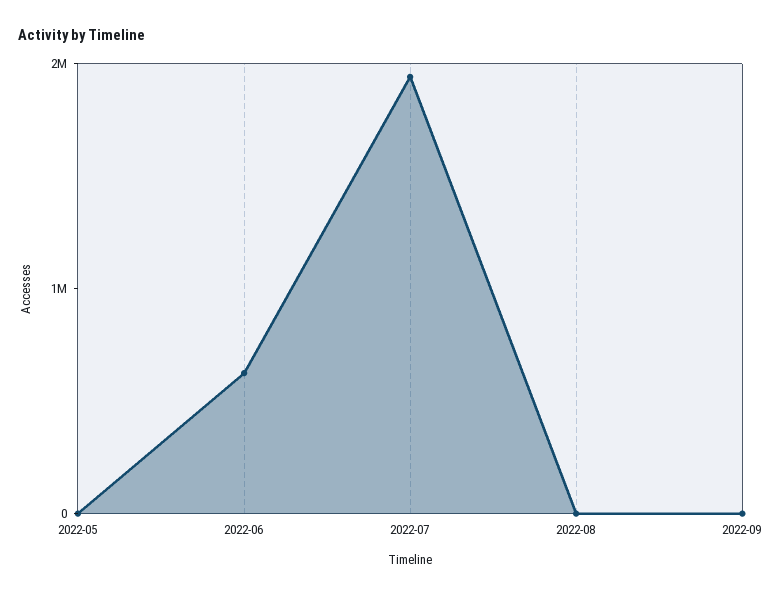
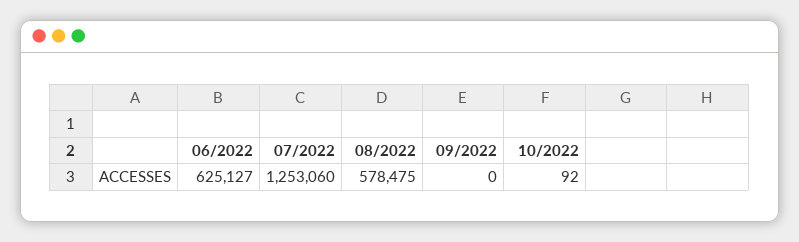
2022-05: 0 -> none
2022-07: 2000000 -> 1253060
2022-08: 0 -> 578475
10/2022: none -> 92

